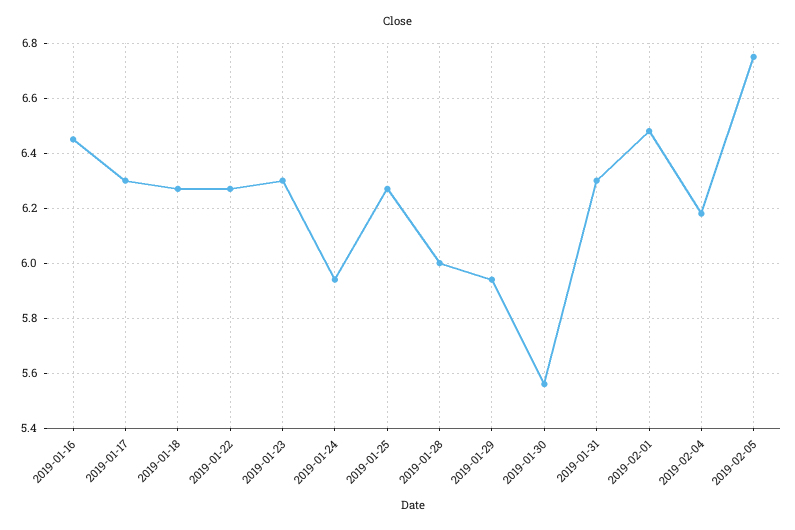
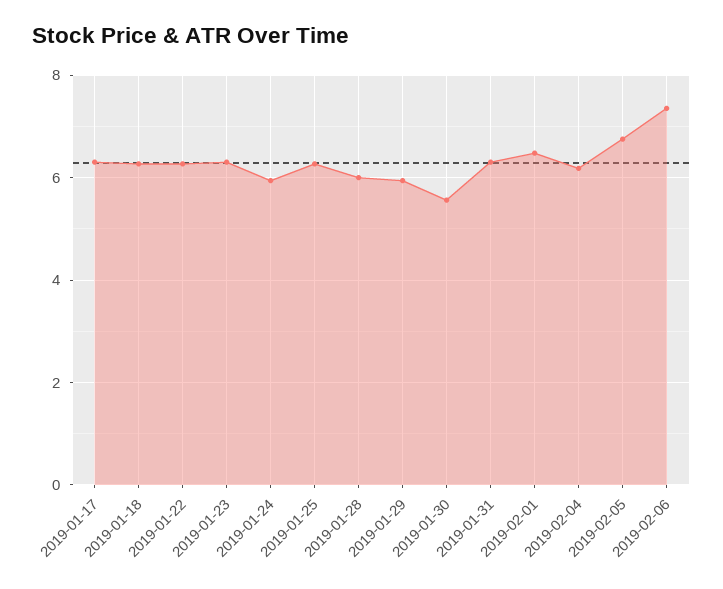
2019-01-16: 6.45 -> none
2019-02-06: none -> 7.4

